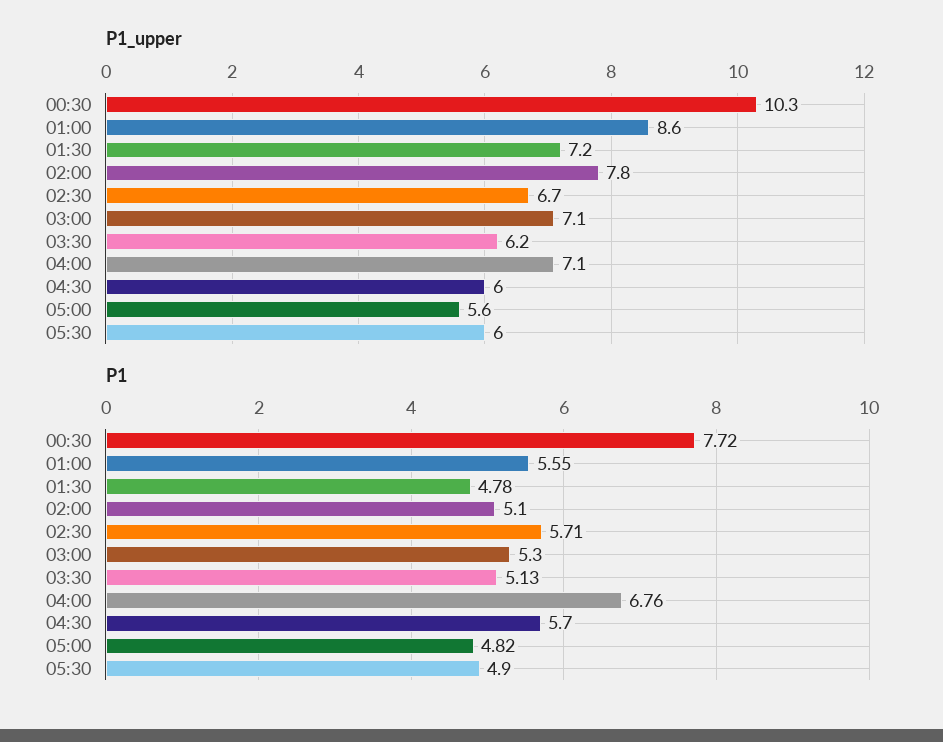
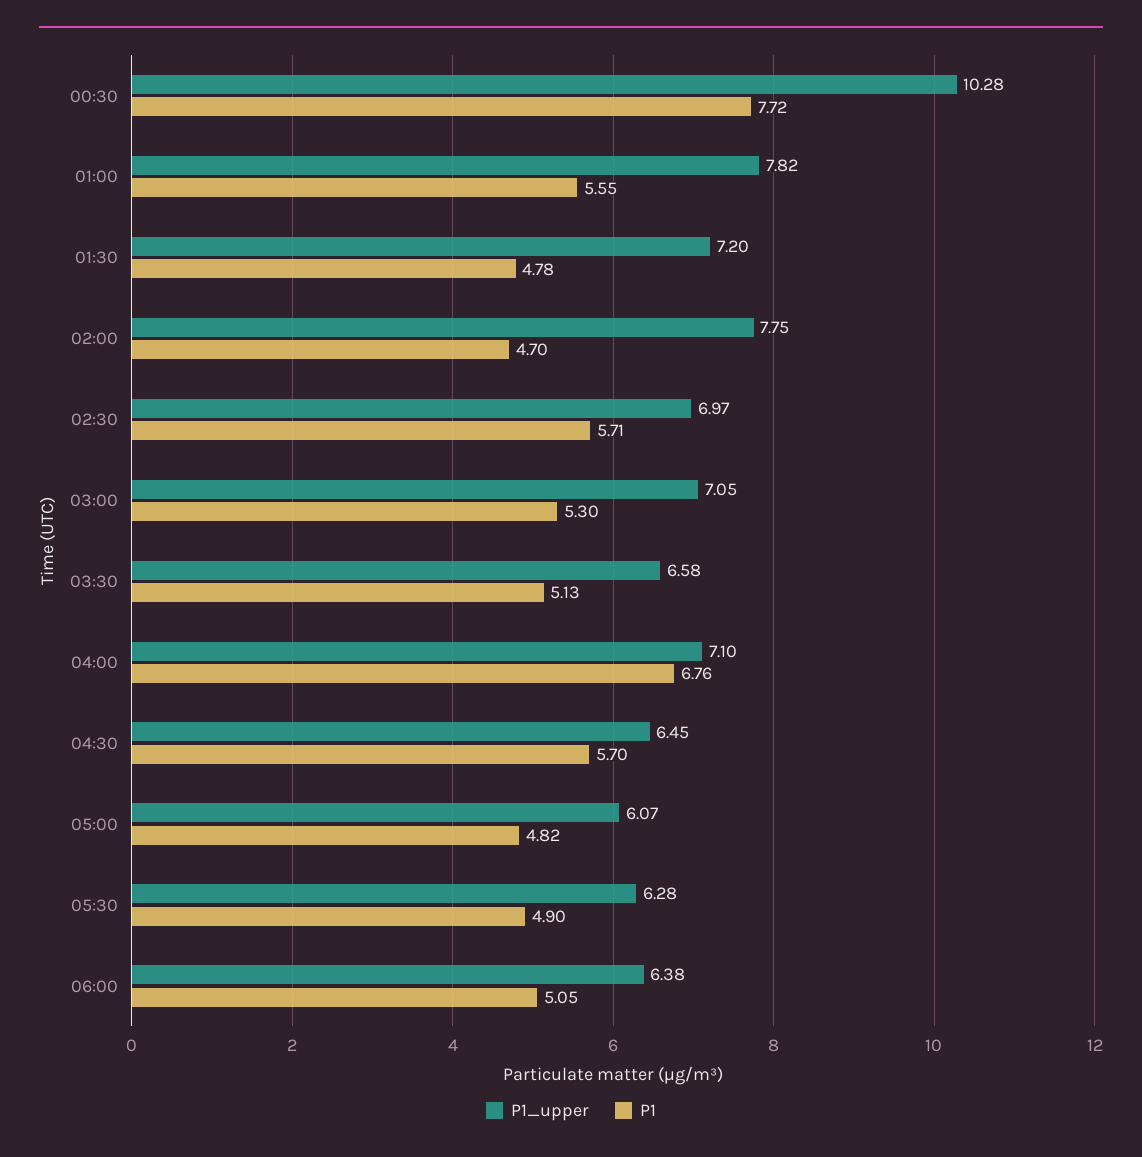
P1_upper, 01:00: 8.6 -> 7.82
P1_upper, 02:30: 6.7 -> 6.97
P1_upper, 03:30: 6.2 -> 6.58
P1_upper, 04:30: 6 -> 6.45
P1_upper, 05:00: 5.6 -> 6.07
P1_upper, 05:30: 6 -> 6.28
P1, 02:00: 5.1 -> 4.7
P1_upper, 06:00: none -> 6.38
P1, 06:00: none -> 5.05

